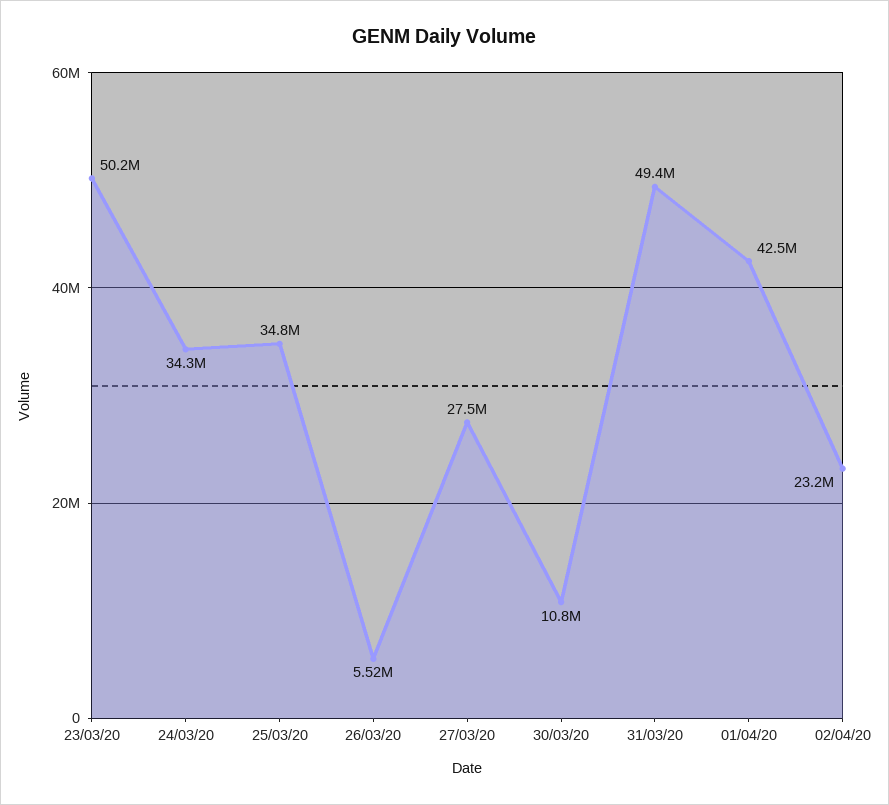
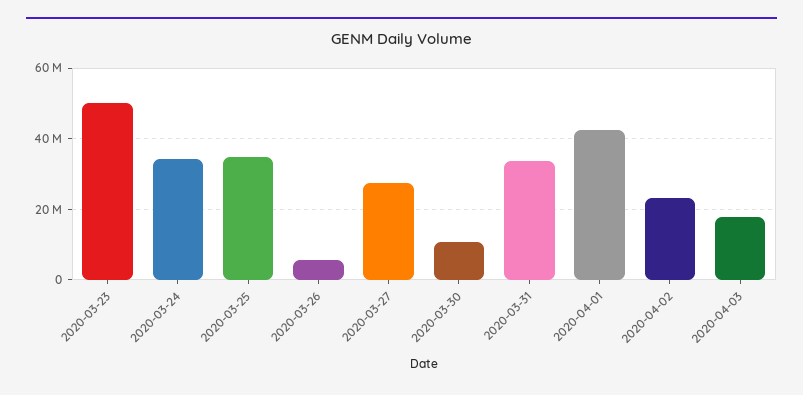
31/03/20: 49400000 -> 34000000
2020-04-03: none -> 18000000

